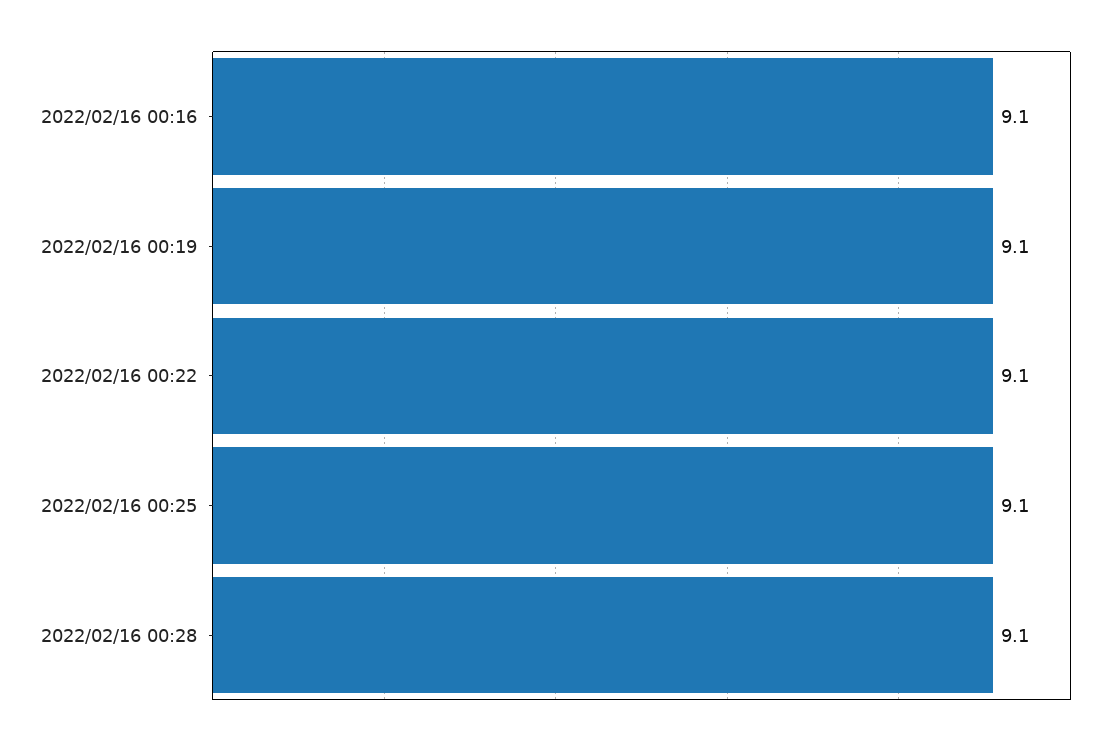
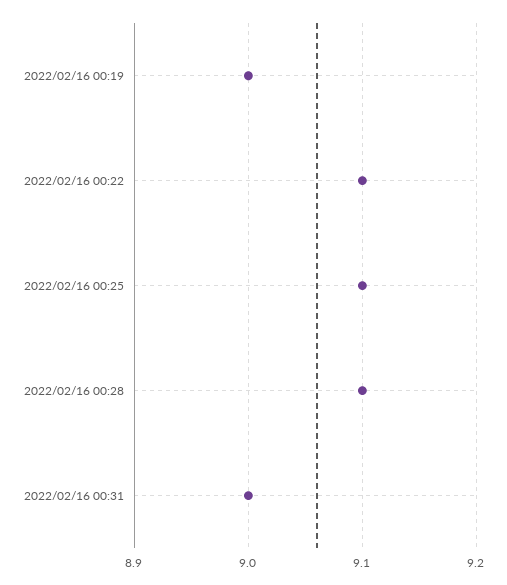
2022/02/16 00:16: 9.1 -> none
2022/02/16 00:19: 9.1 -> 9
2022/02/16 00:31: none -> 9

